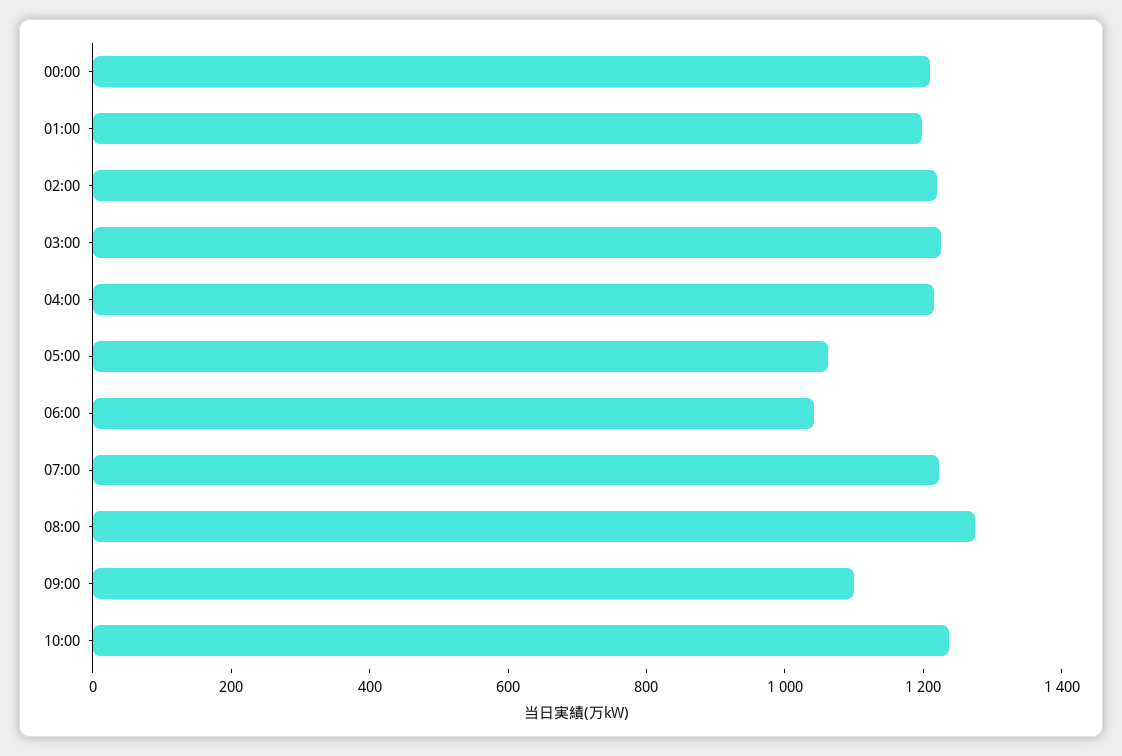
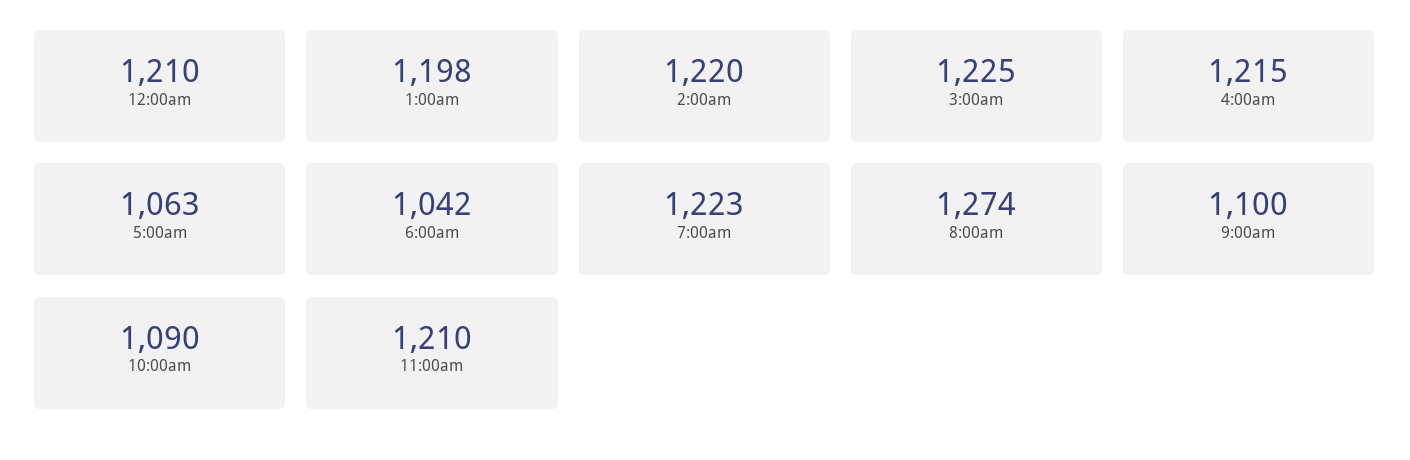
10:00: 1250 -> 1090
11:00am: none -> 1210

